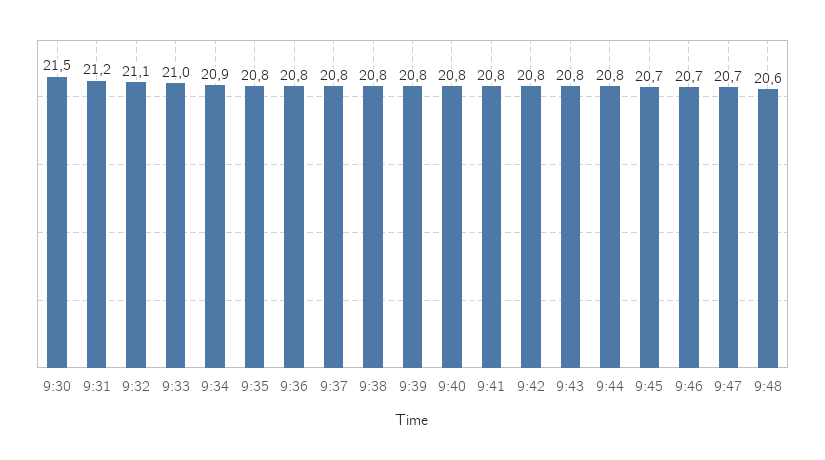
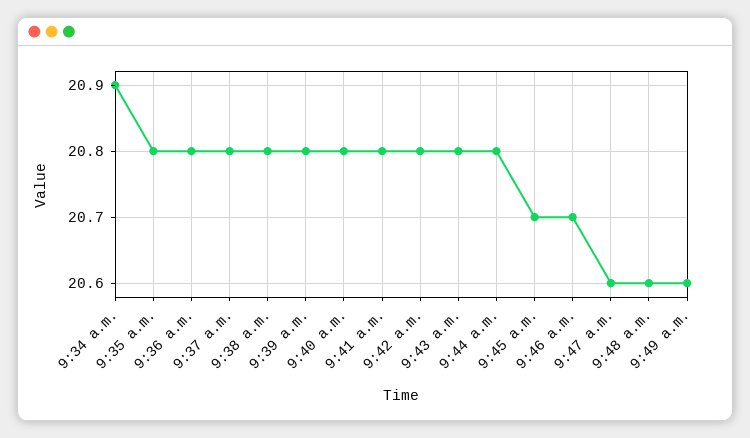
9:30: 21.5 -> none
9:31: 21.2 -> none
9:32: 21.1 -> none
9:33: 21 -> none
9:47: 20.7 -> 20.6
9:49 a.m.: none -> 20.6

